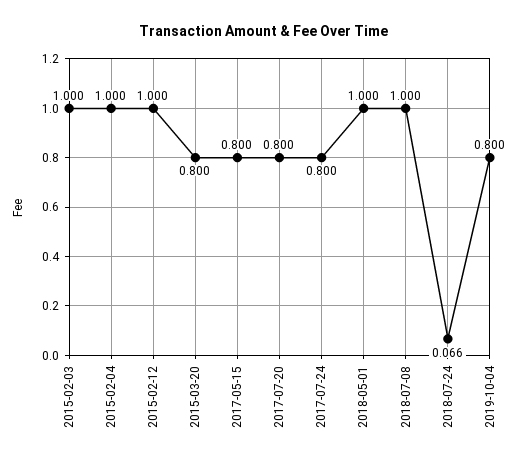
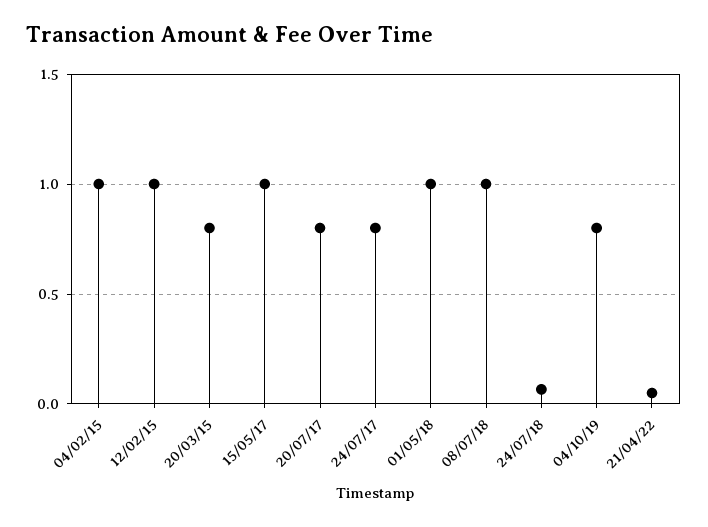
2015-02-03: 1 -> none
2017-05-15: 0.8 -> 1
21/04/22: none -> 0.05

